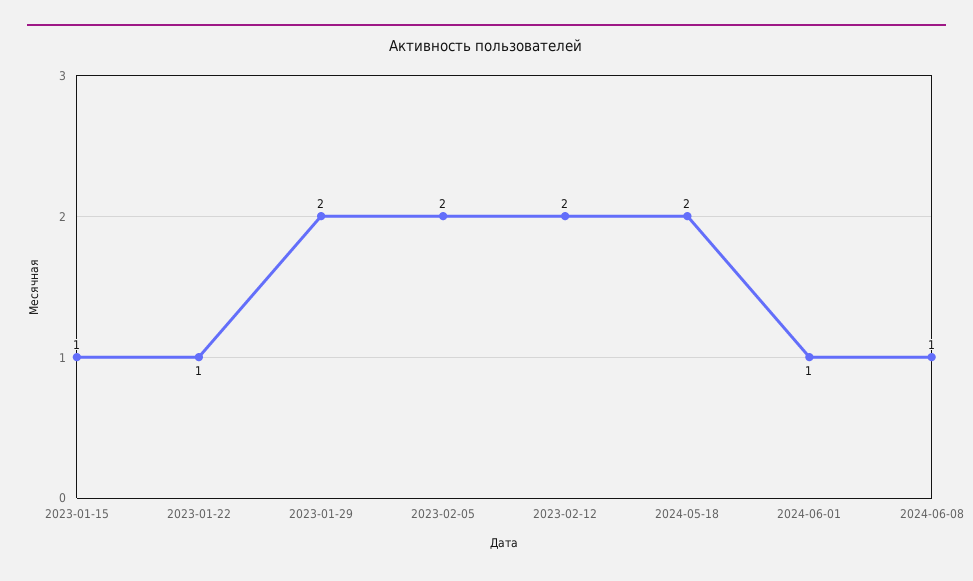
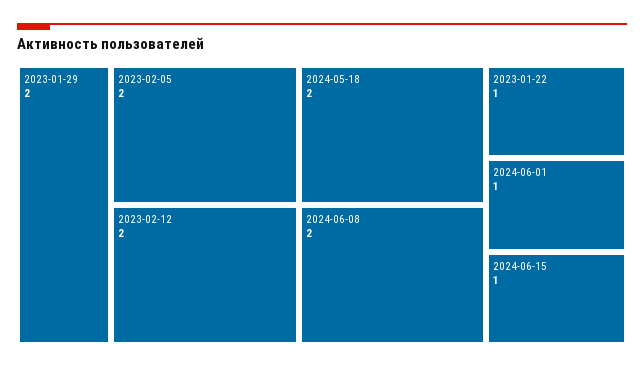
2023-01-15: 1 -> none
2024-06-08: 1 -> 2
2024-06-15: none -> 1

